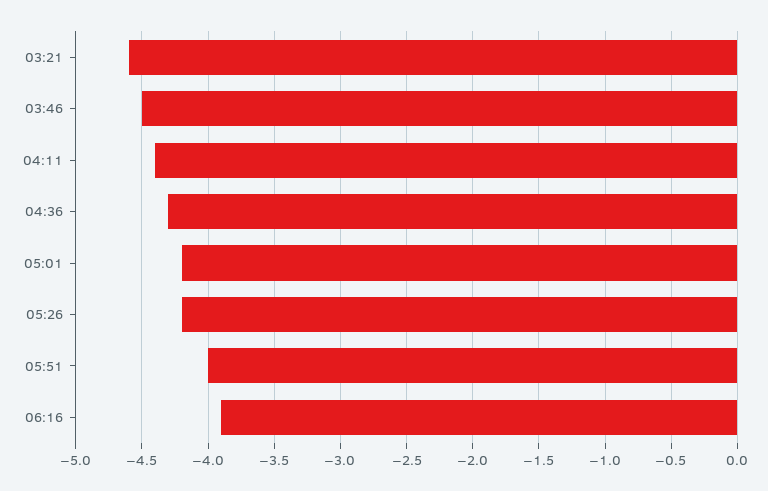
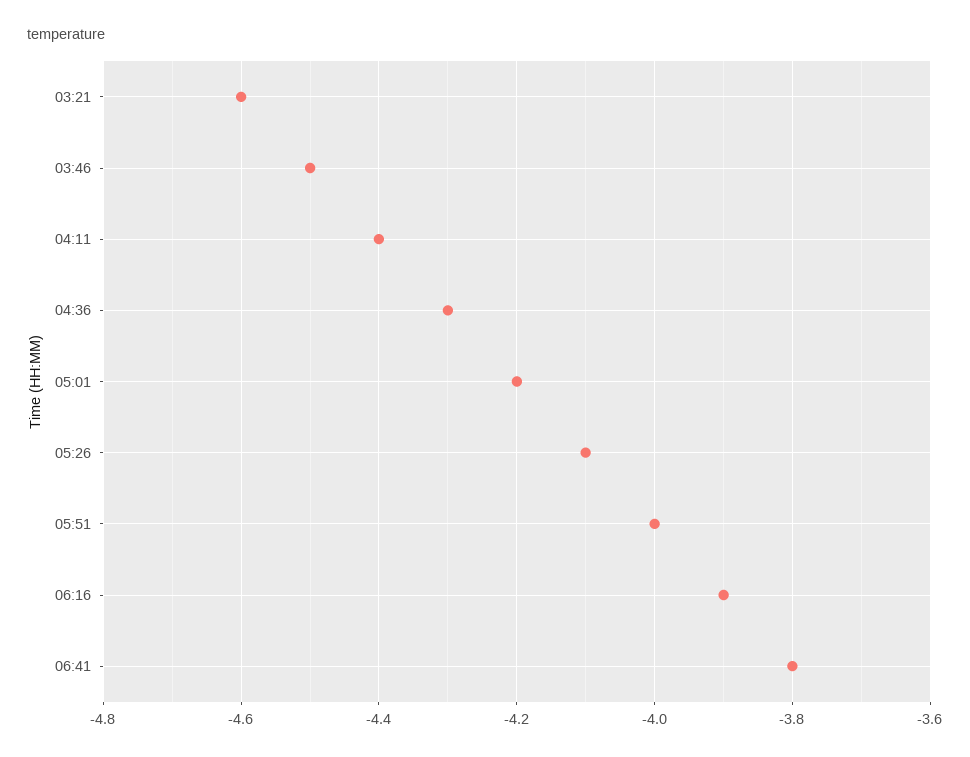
05:26: -4.2 -> -4.1
06:41: none -> -3.8

